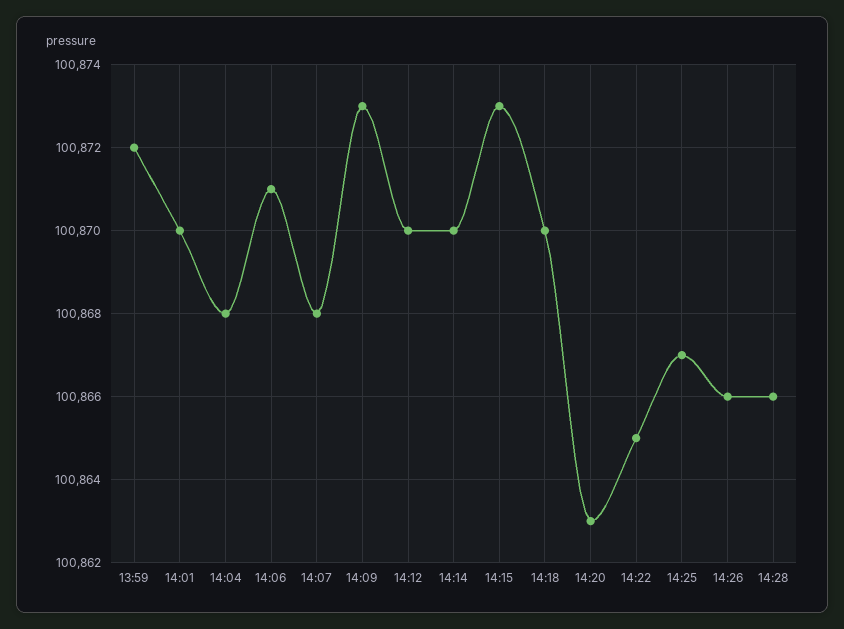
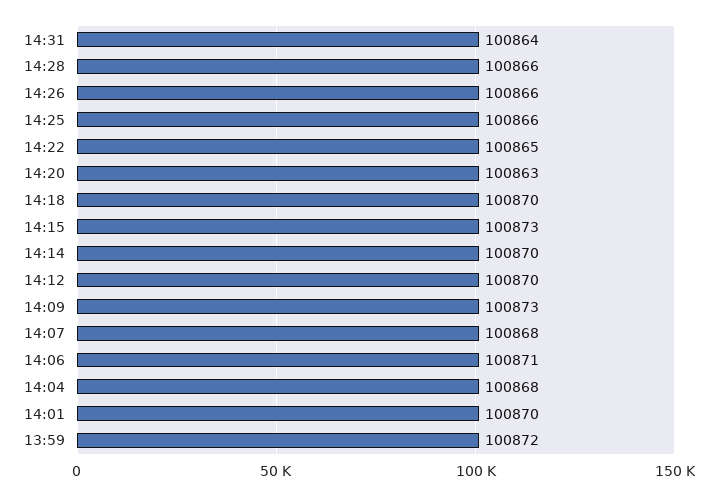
14:25: 100867 -> 100866
14:31: none -> 100864

